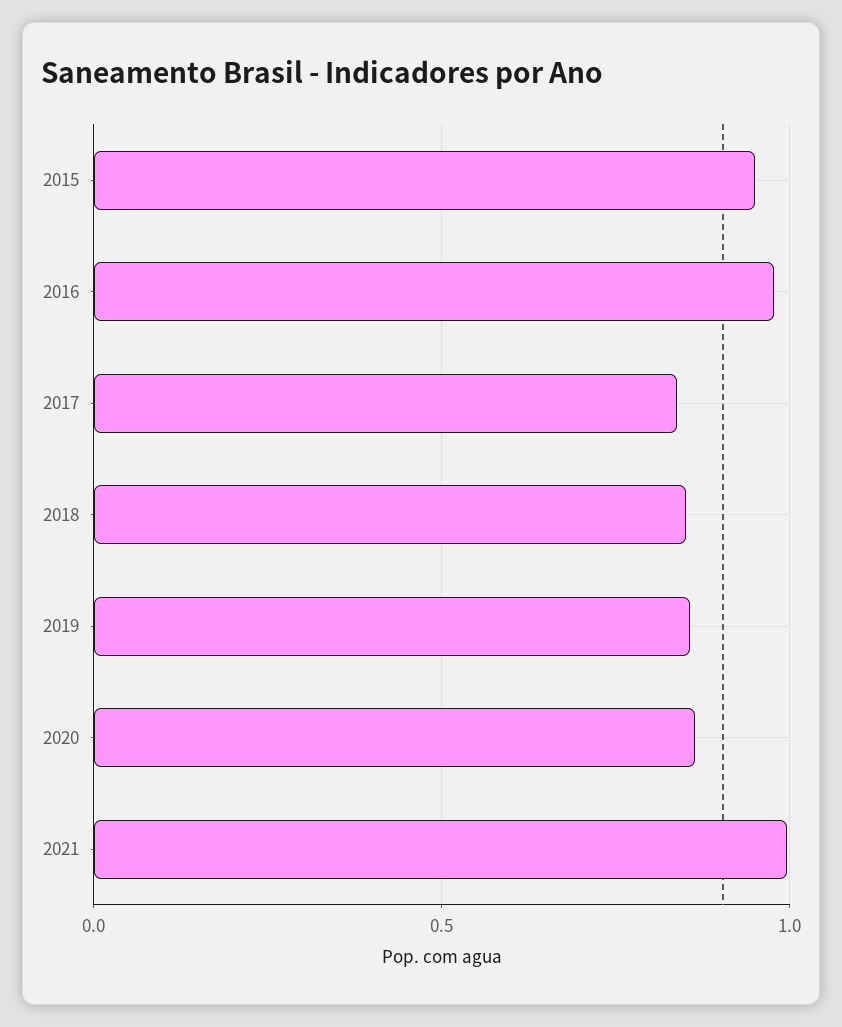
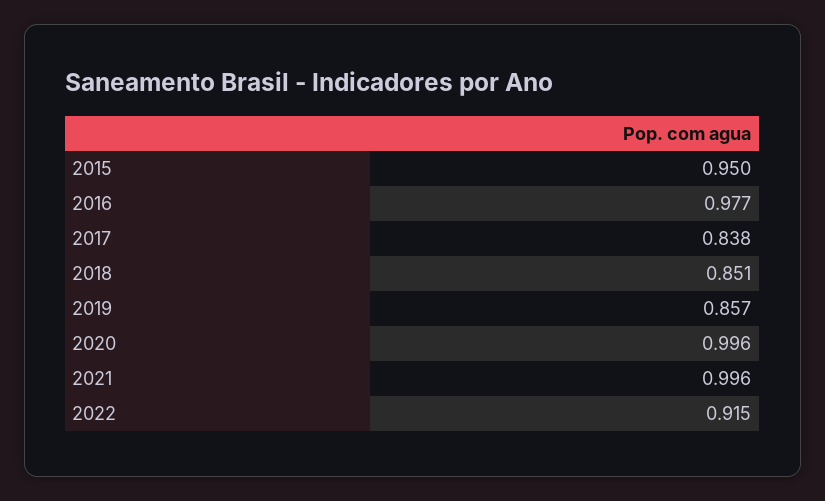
2020: 0.85 -> 0.996
2022: none -> 0.915

